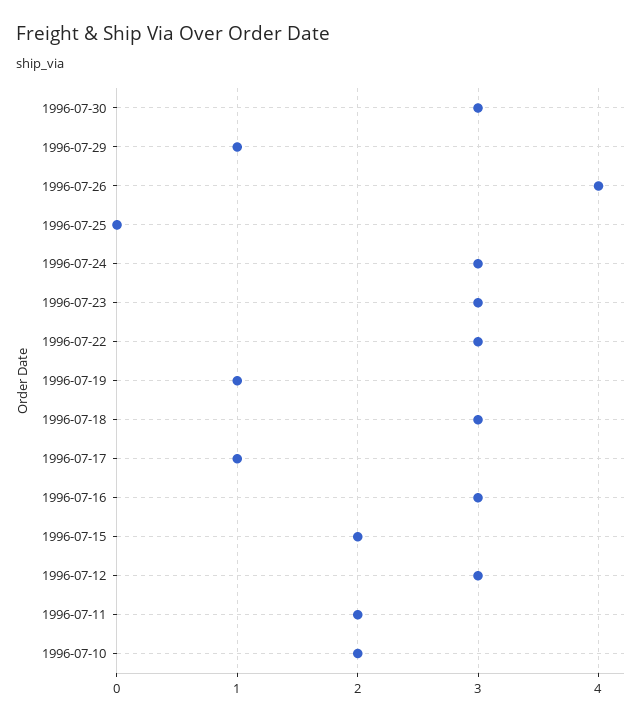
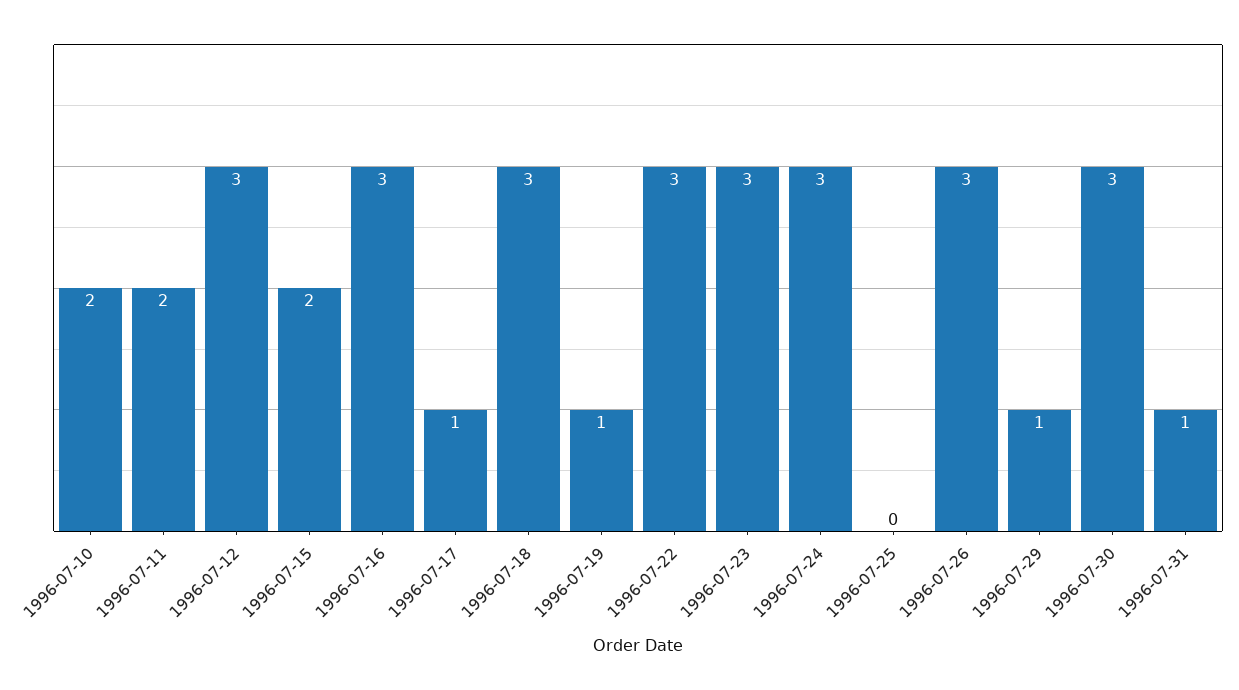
1996-07-26: 4 -> 3
1996-07-31: none -> 1

